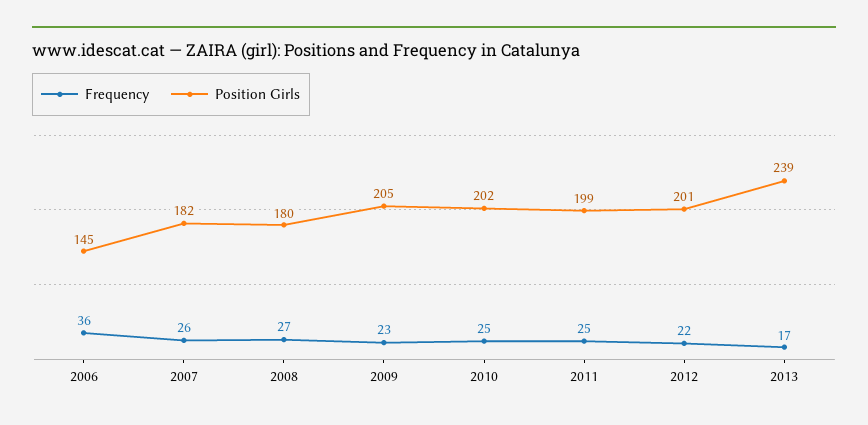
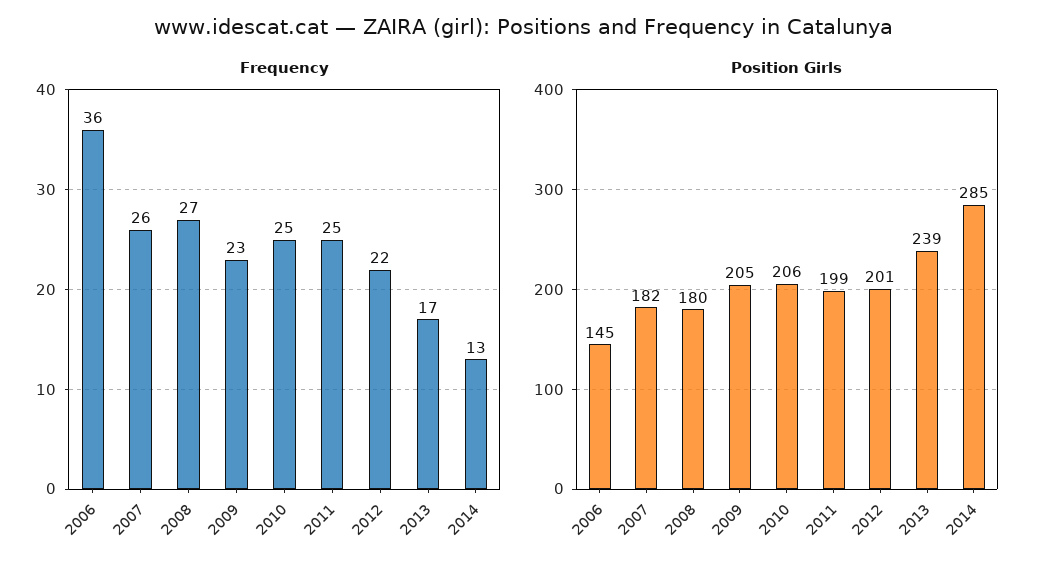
Position Girls, 2010: 202 -> 206
Frequency, 2014: none -> 13
Position Girls, 2014: none -> 285

